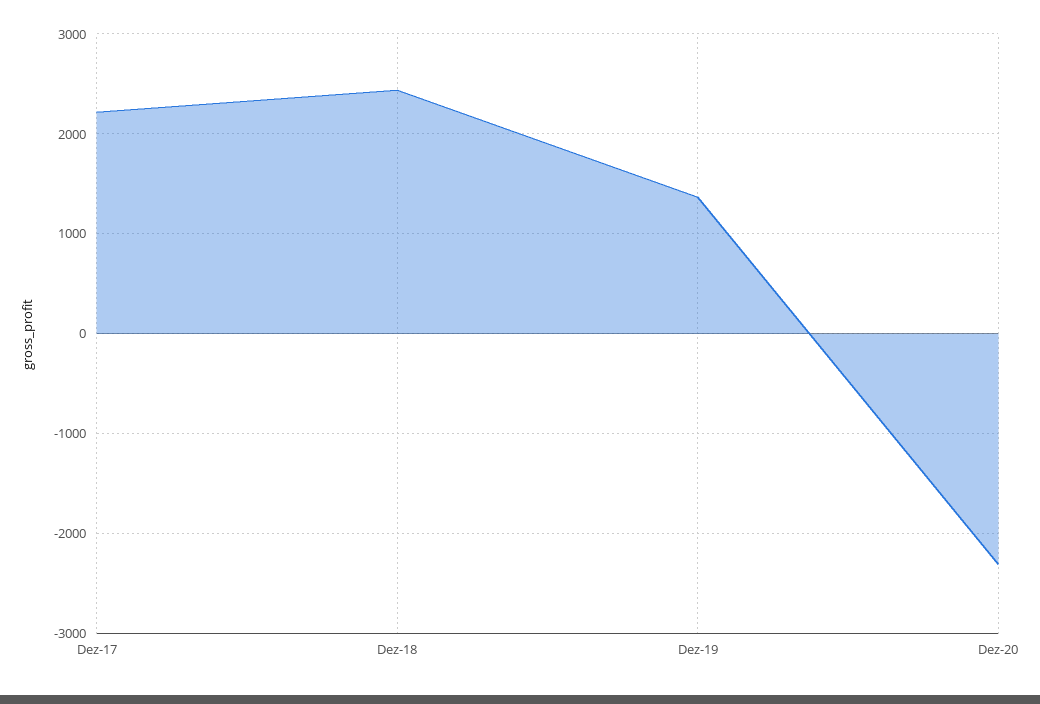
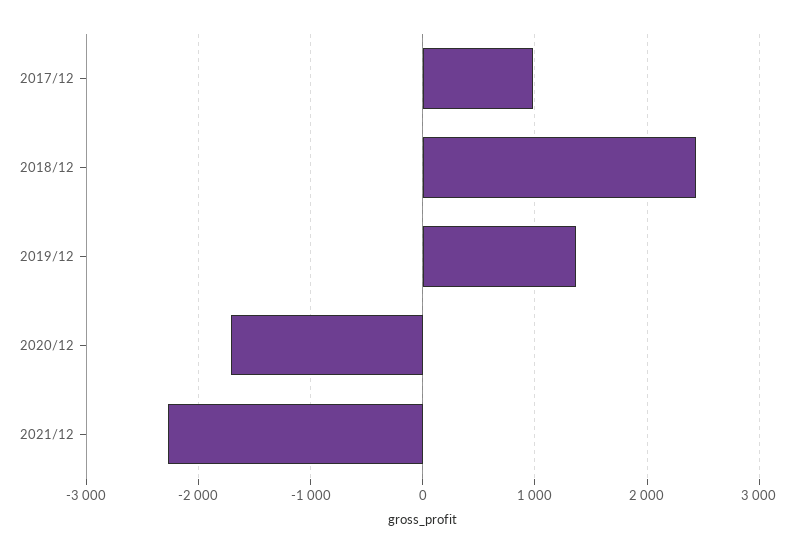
Dez-17: 2200 -> 1000
Dez-20: -2300 -> -1700
2021/12: none -> -2300

